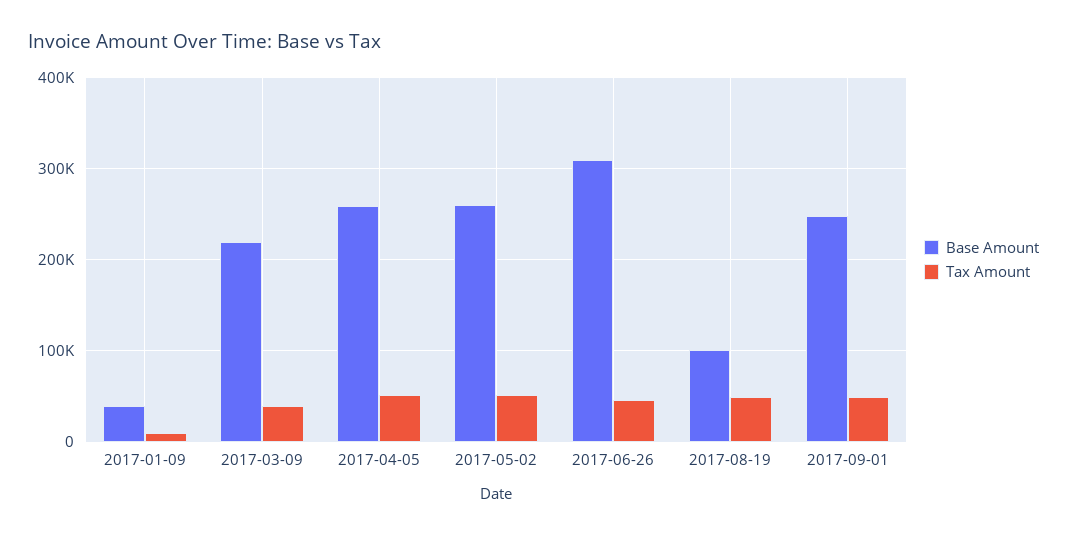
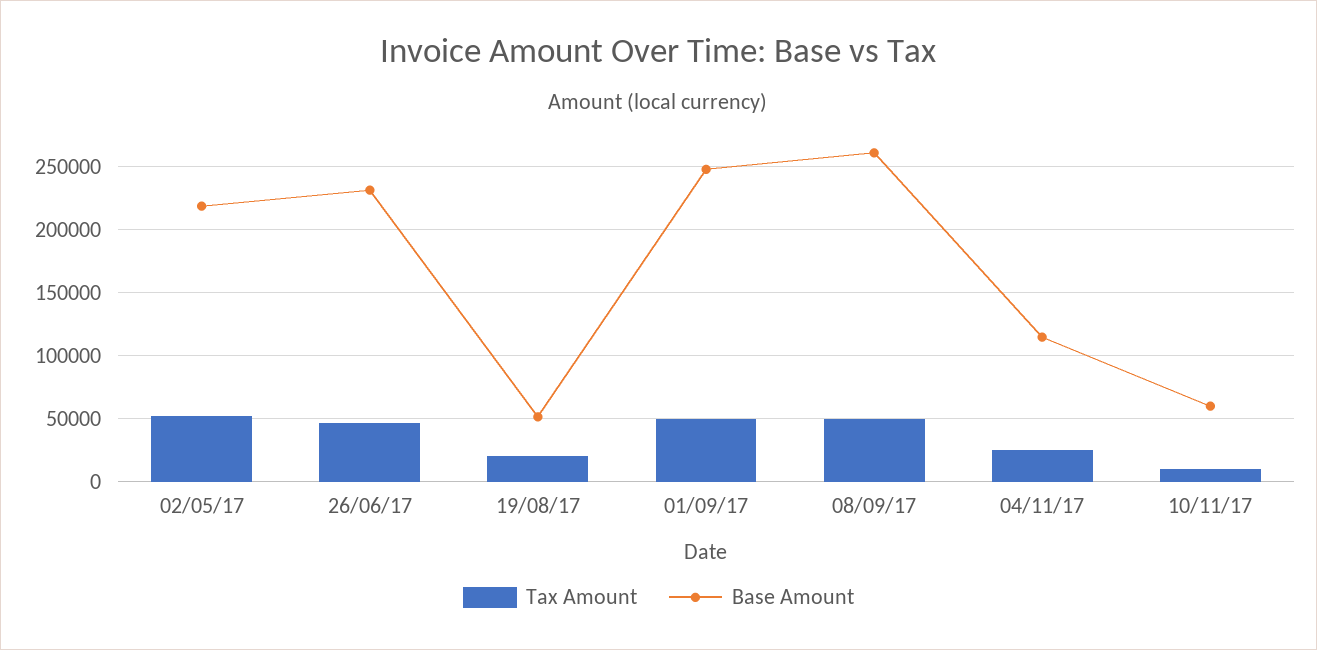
Base Amount, 2017-01-09: 40000 -> none
Tax Amount, 2017-01-09: 10000 -> none
Base Amount, 2017-03-09: 220000 -> none
Tax Amount, 2017-03-09: 40000 -> none
Base Amount, 2017-04-05: 260000 -> none
Tax Amount, 2017-04-05: 50000 -> none
Base Amount, 2017-05-02: 260000 -> 220000
Base Amount, 2017-06-26: 310000 -> 230000
Base Amount, 2017-08-19: 100000 -> 50000
Tax Amount, 2017-08-19: 50000 -> 20000
Tax Amount, 08/09/17: none -> 50000
Base Amount, 08/09/17: none -> 260000
Tax Amount, 04/11/17: none -> 25000
Base Amount, 04/11/17: none -> 115000
Tax Amount, 10/11/17: none -> 10000
Base Amount, 10/11/17: none -> 60000

